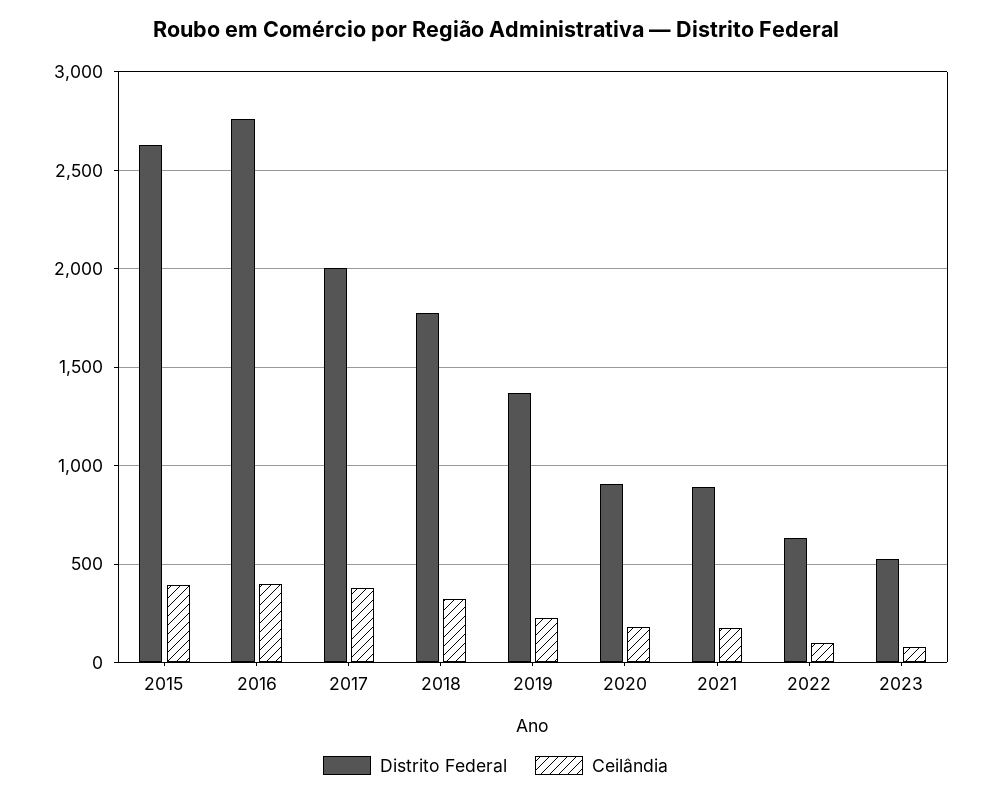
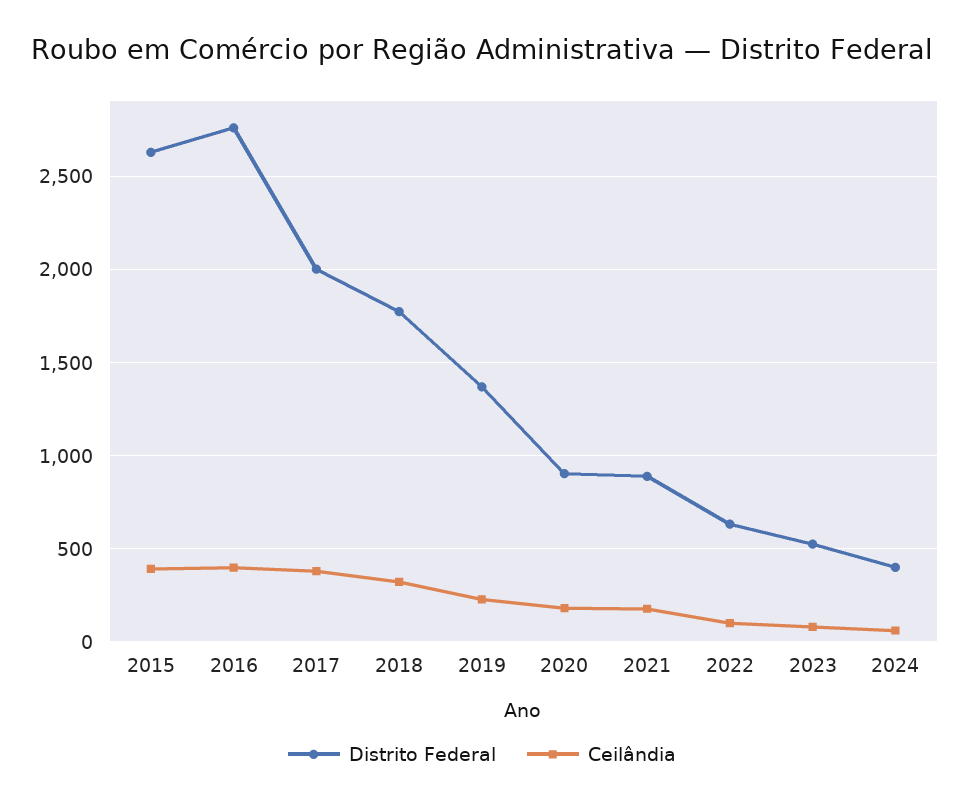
Distrito Federal, 2024: none -> 400
Ceilândia, 2024: none -> 50

